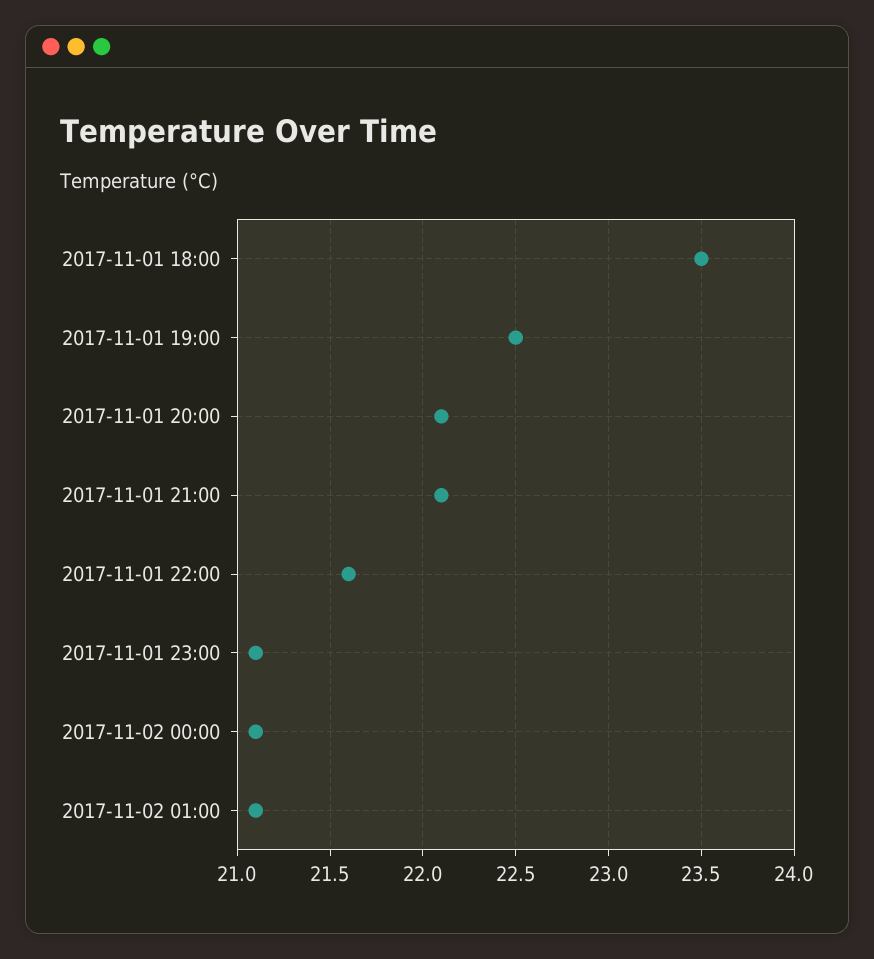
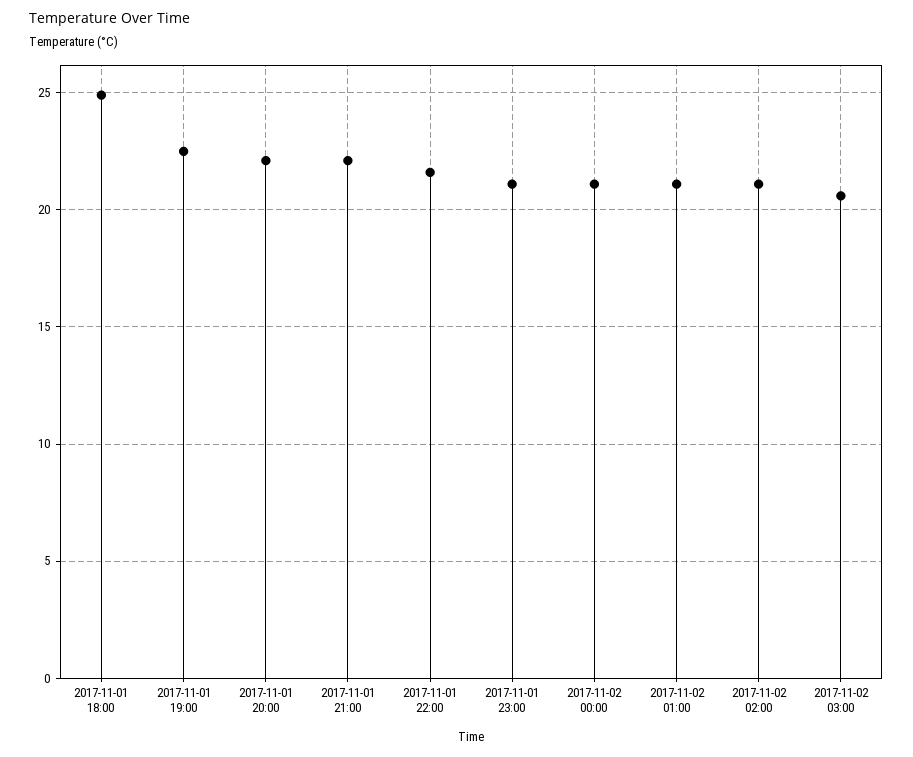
2017-11-01 18:00: 23.5 -> 25
2017-11-02 02:00: none -> 21
2017-11-02 03:00: none -> 20.5

